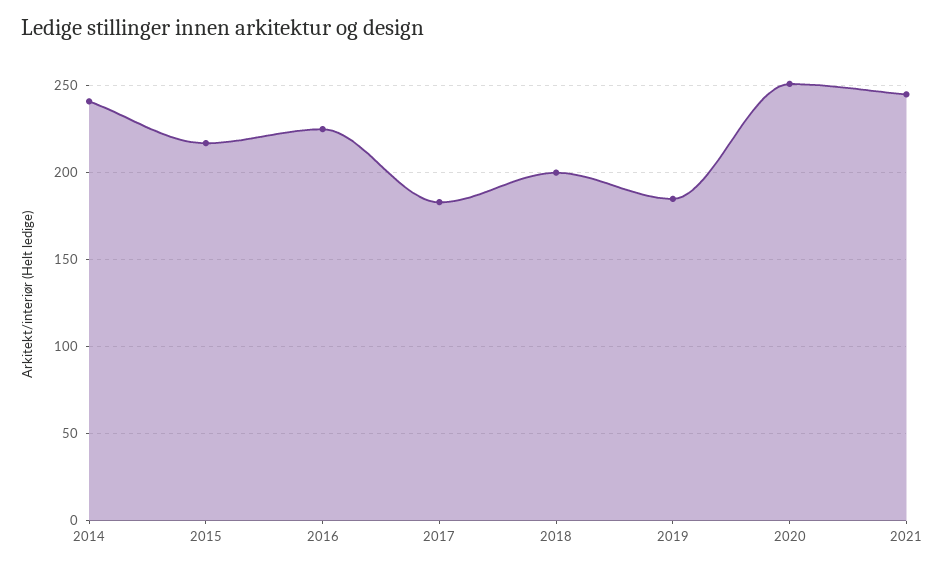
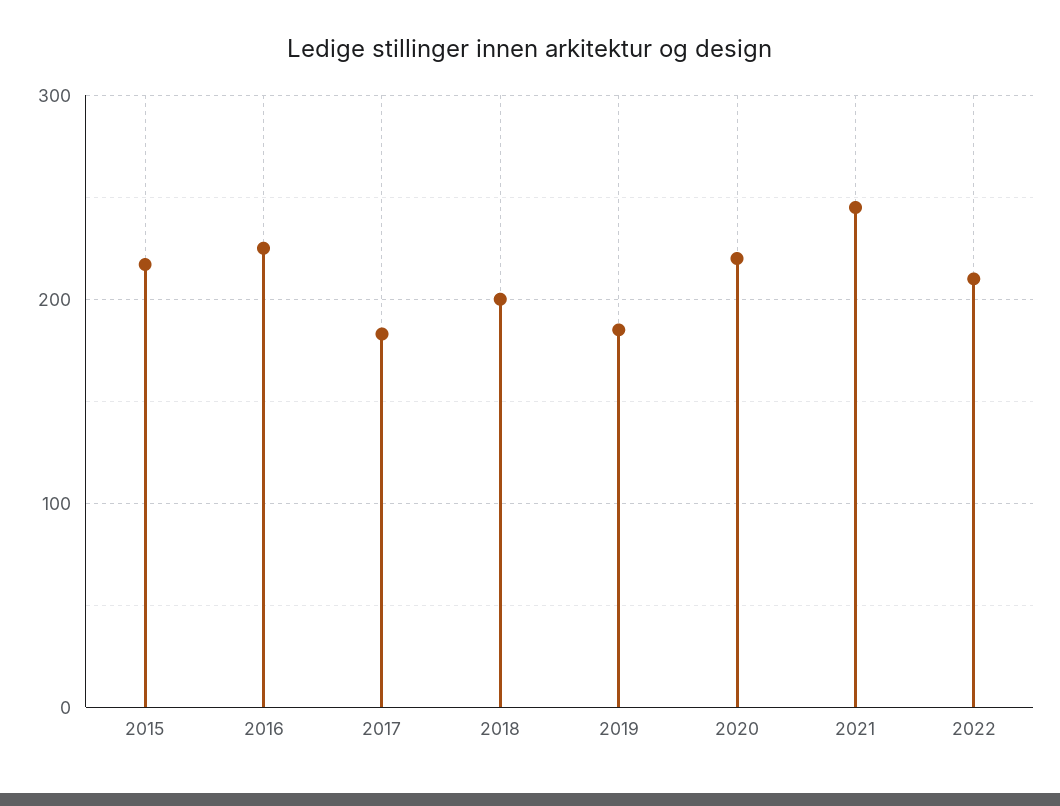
2014: 240 -> none
2020: 250 -> 220
2022: none -> 210

